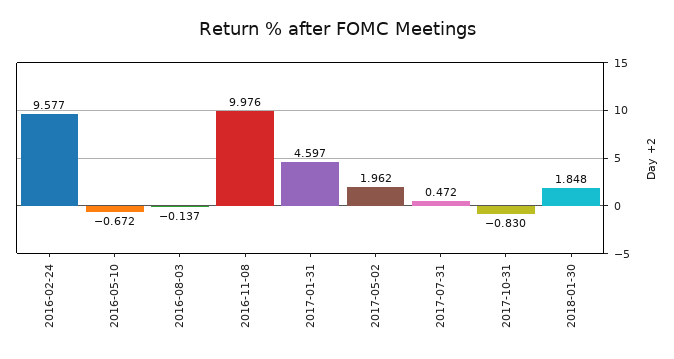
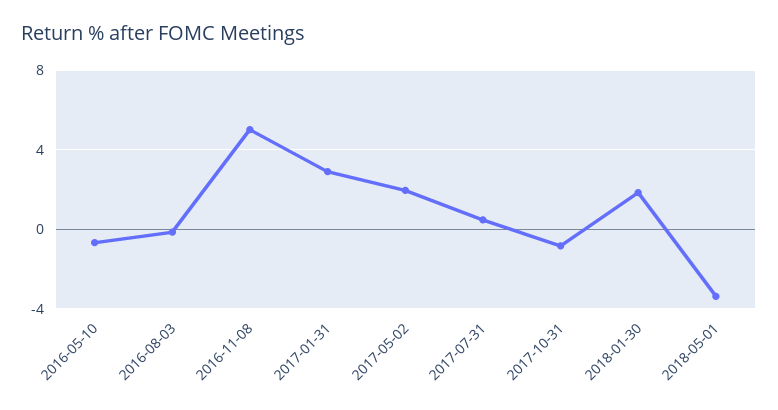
2016-02-24: 9.577 -> none
2016-11-08: 9.976 -> 5
2017-01-31: 4.597 -> 3
2018-05-01: none -> -3.5

